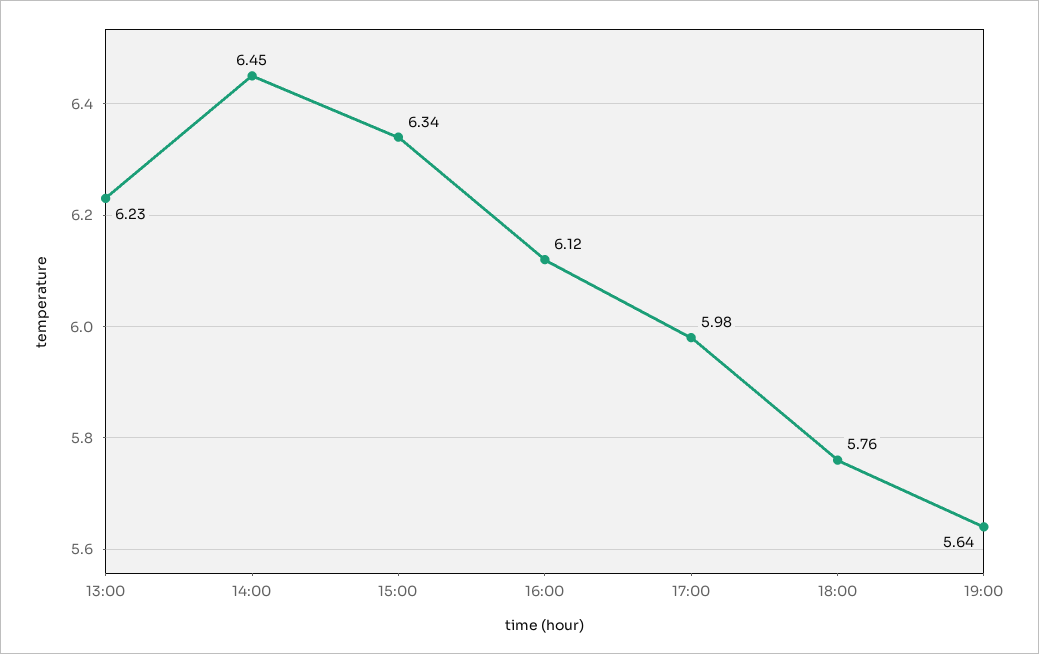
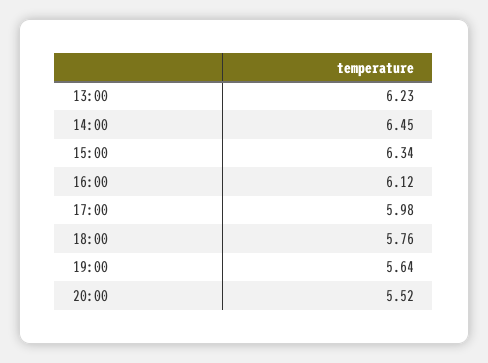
20:00: none -> 5.52

